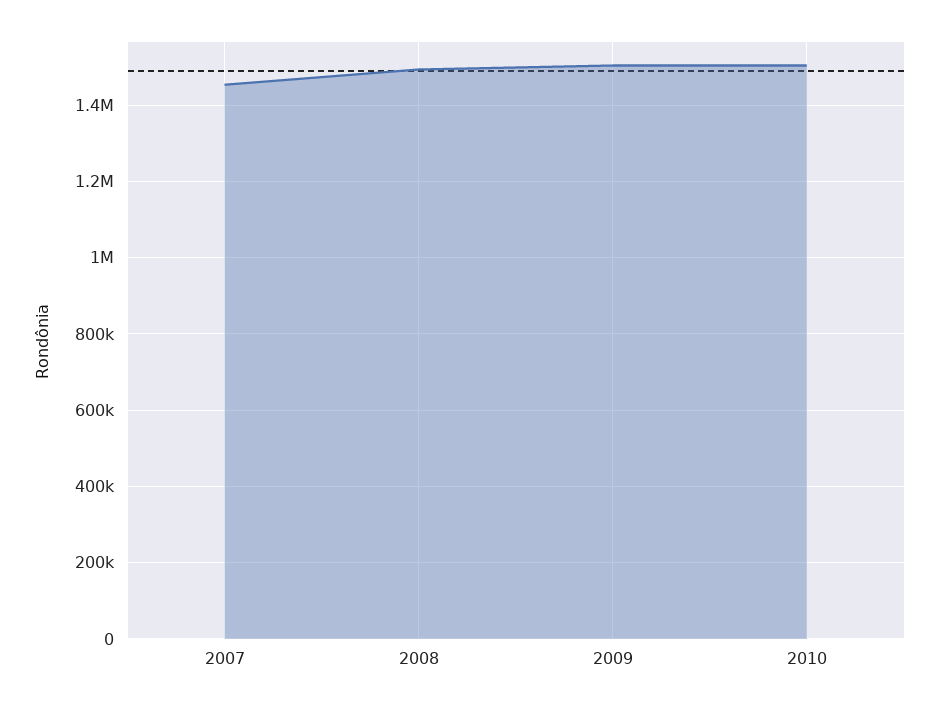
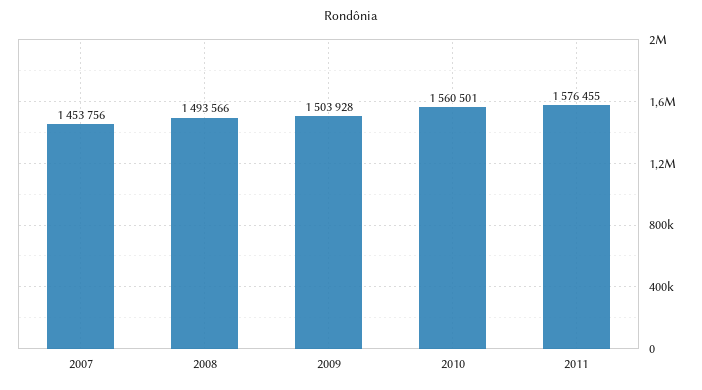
2010: 1500000 -> 1560501
2011: none -> 1576455

